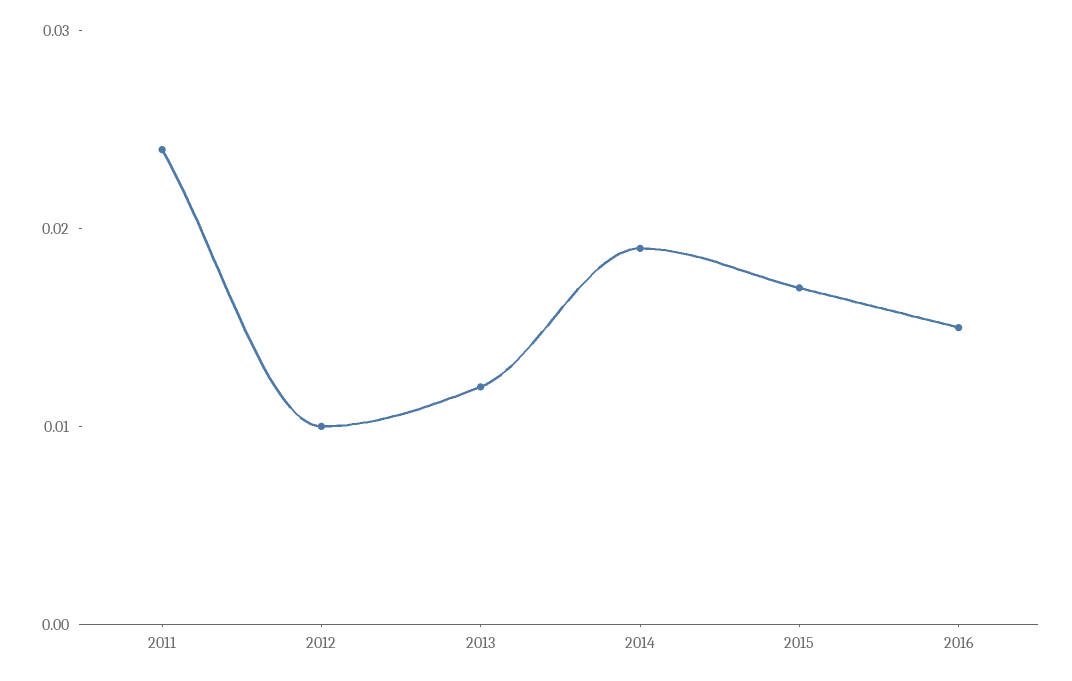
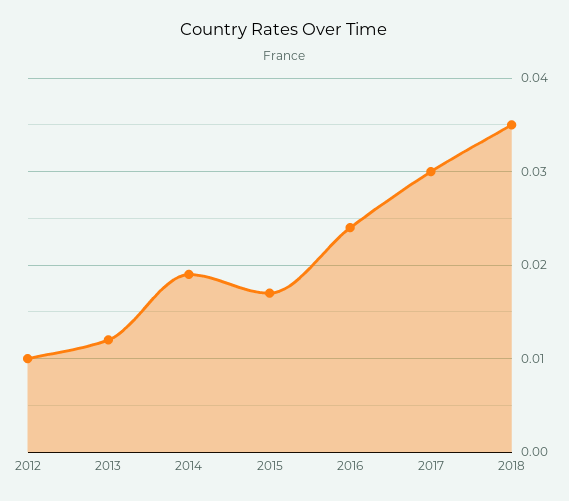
2011: 0.024 -> none
2016: 0.015 -> 0.024
2017: none -> 0.03
2018: none -> 0.035

